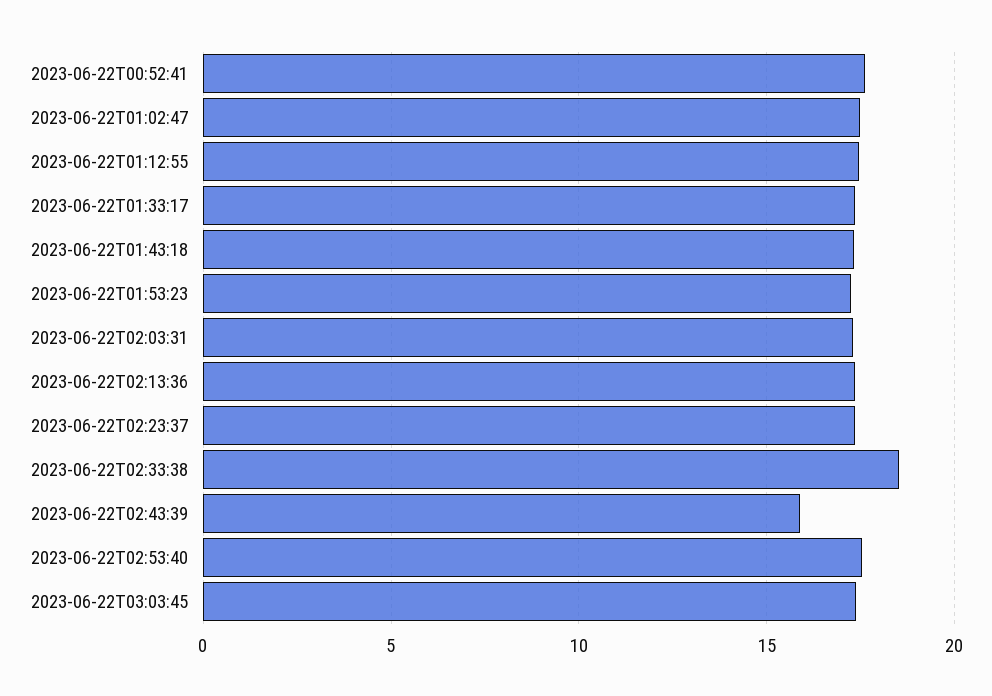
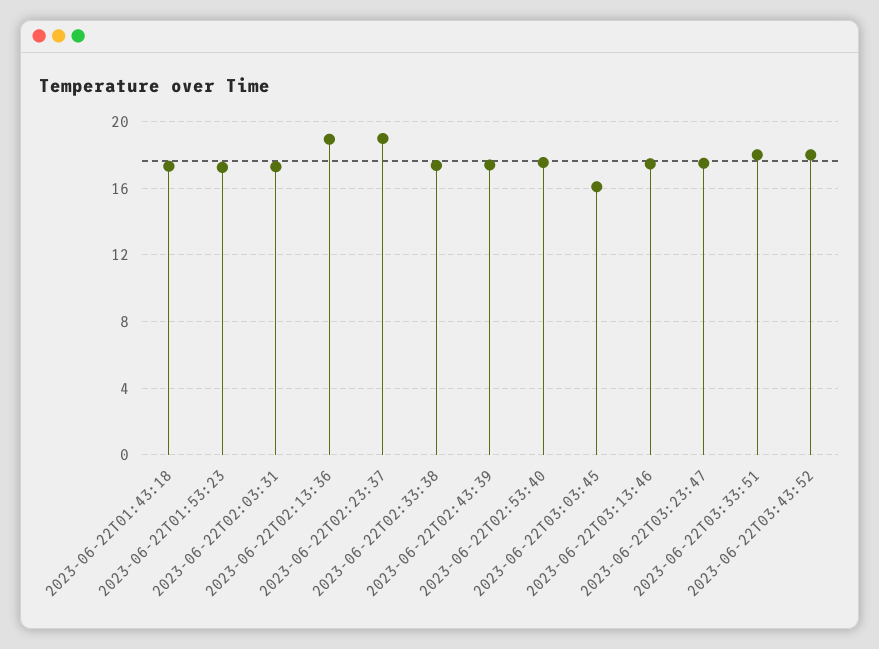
2023-06-22T00:52:41: 17.5 -> none
2023-06-22T01:02:47: 17.5 -> none
2023-06-22T01:12:55: 17.5 -> none
2023-06-22T01:33:17: 17.5 -> none
2023-06-22T02:13:36: 17.5 -> 19
2023-06-22T02:23:37: 17.5 -> 19
2023-06-22T02:33:38: 18.5 -> 17.5
2023-06-22T02:43:39: 16 -> 17.5
2023-06-22T03:03:45: 17.5 -> 16
2023-06-22T03:13:46: none -> 17.5
2023-06-22T03:23:47: none -> 17.5
2023-06-22T03:33:51: none -> 18
2023-06-22T03:43:52: none -> 18

